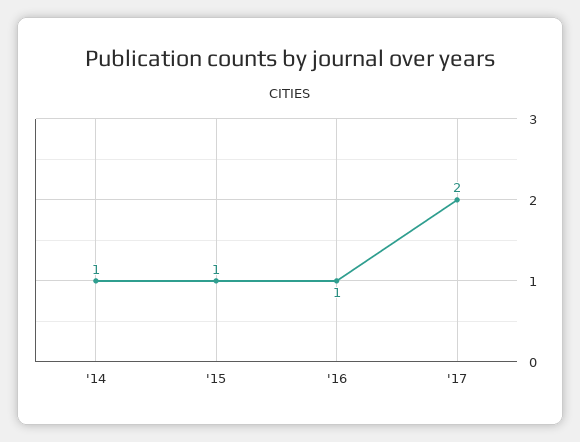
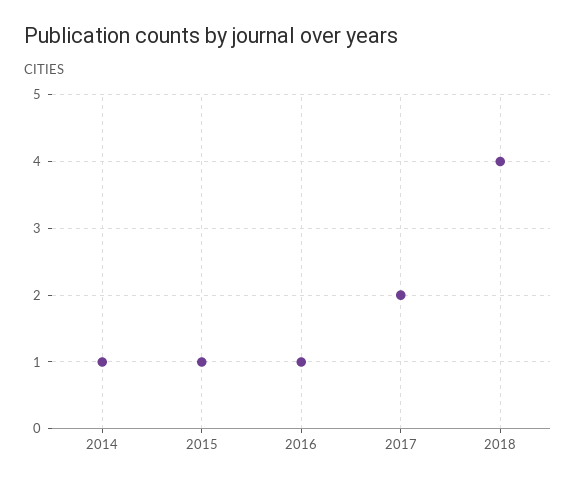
2018: none -> 4

